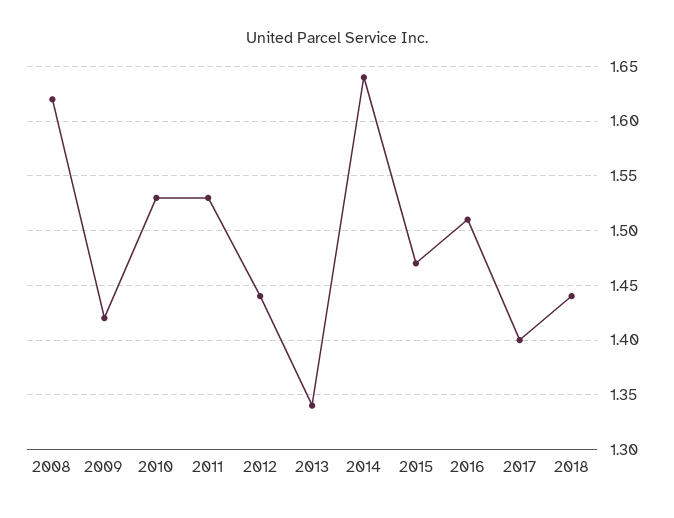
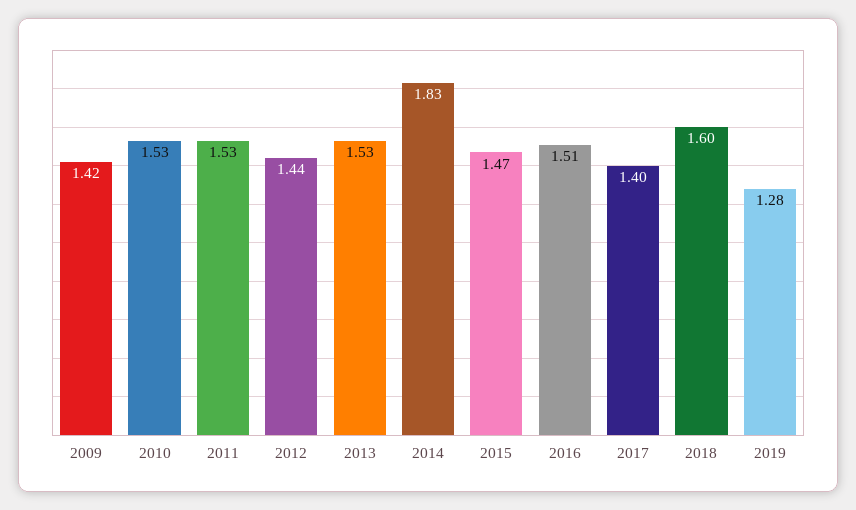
2008: 1.62 -> none
2013: 1.34 -> 1.53
2014: 1.64 -> 1.83
2018: 1.44 -> 1.6
2019: none -> 1.28

